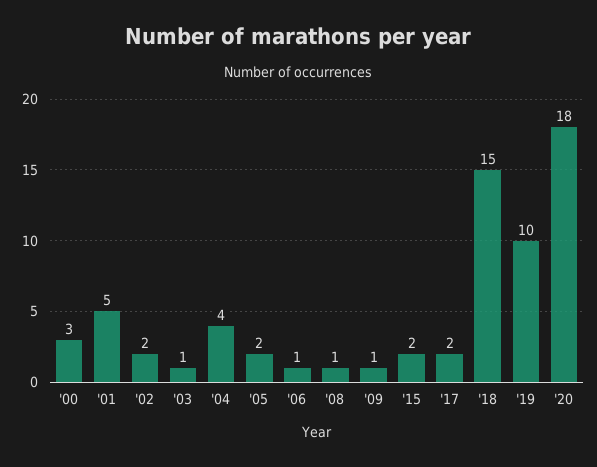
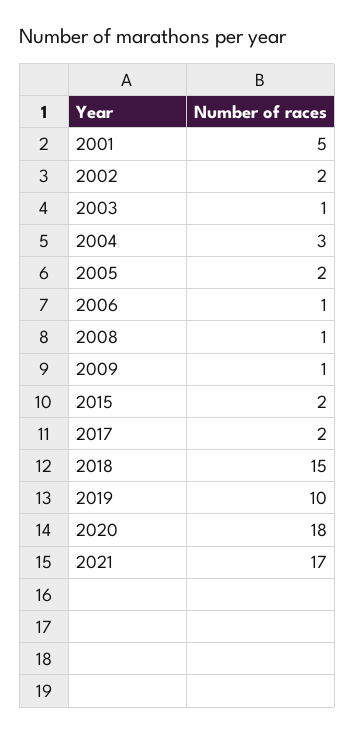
'00: 3 -> none
'04: 4 -> 3
2021: none -> 17

